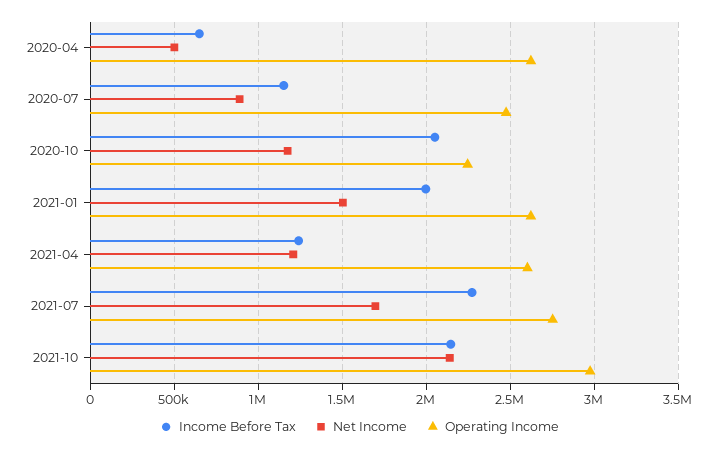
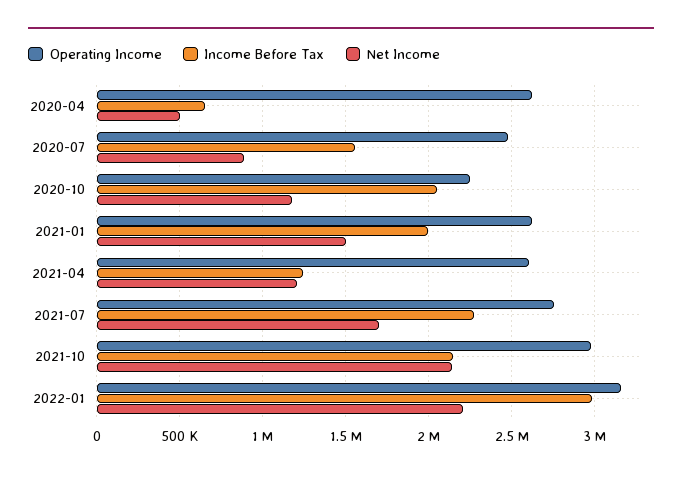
Income Before Tax, 2020-07: 1150000 -> 1550000
Operating Income, 2022-01: none -> 3150000
Income Before Tax, 2022-01: none -> 3000000
Net Income, 2022-01: none -> 2200000

